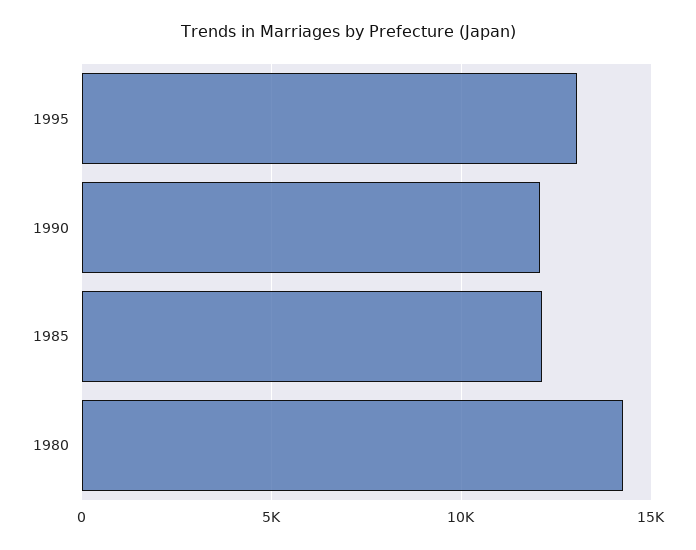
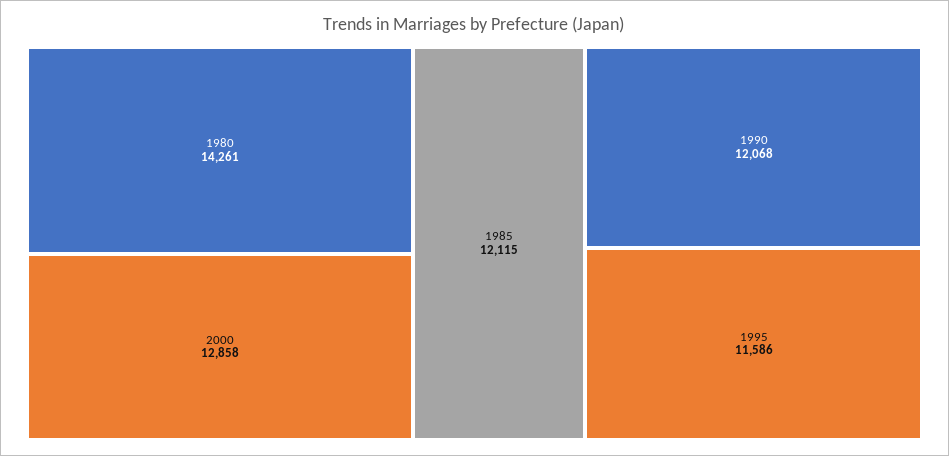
1995: 13000 -> 11586
2000: none -> 12858

